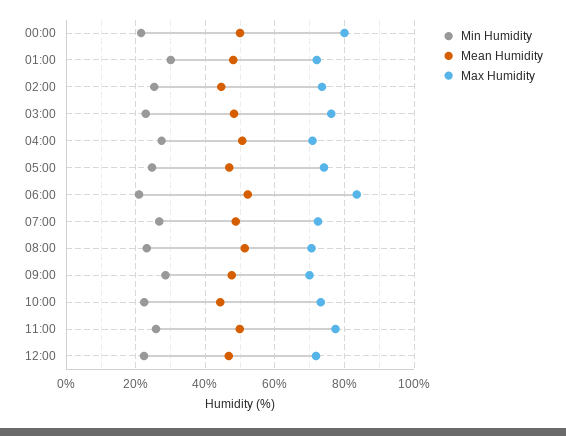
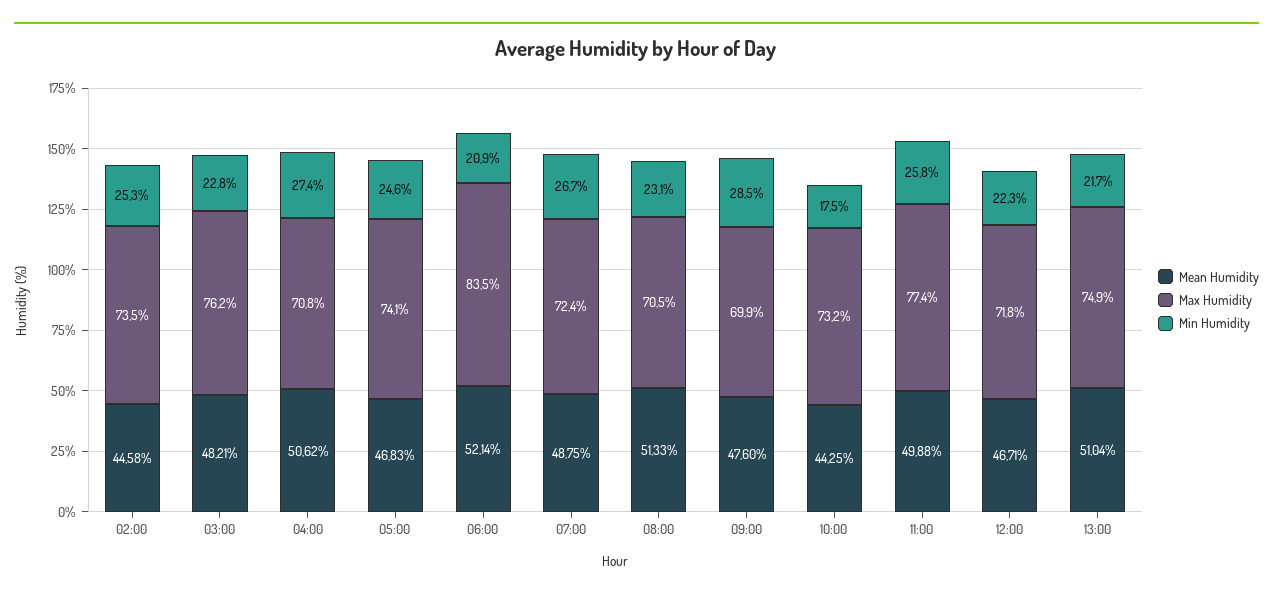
Min Humidity, 00:00: 22 -> none
Mean Humidity, 00:00: 50 -> none
Max Humidity, 00:00: 80 -> none
Min Humidity, 01:00: 30 -> none
Mean Humidity, 01:00: 48 -> none
Max Humidity, 01:00: 72 -> none
Min Humidity, 10:00: 22 -> 17.5
Mean Humidity, 13:00: none -> 51.04
Max Humidity, 13:00: none -> 74.9
Min Humidity, 13:00: none -> 21.7

